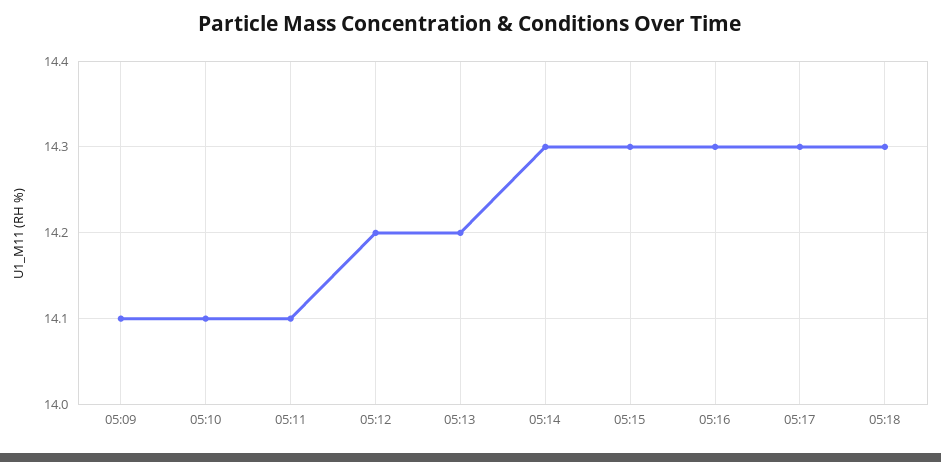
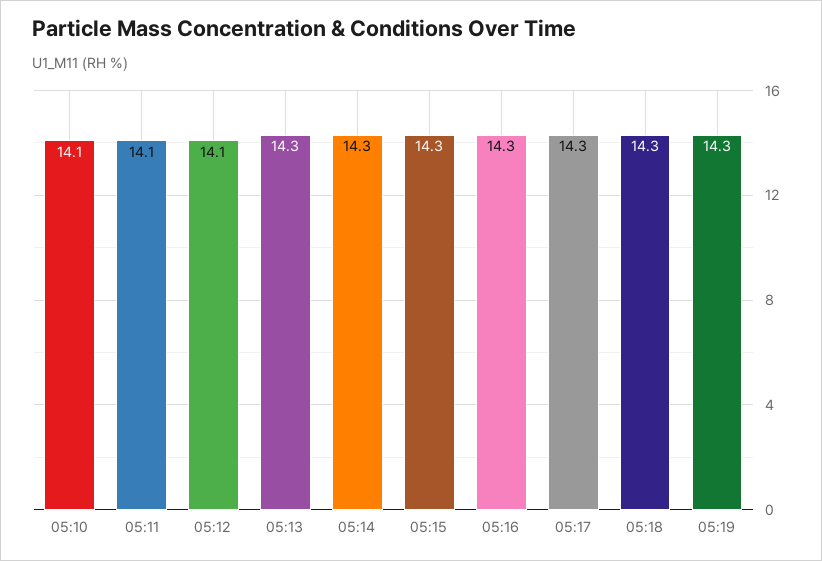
05:09: 14.1 -> none
05:12: 14.2 -> 14.1
05:13: 14.2 -> 14.3
05:19: none -> 14.3

